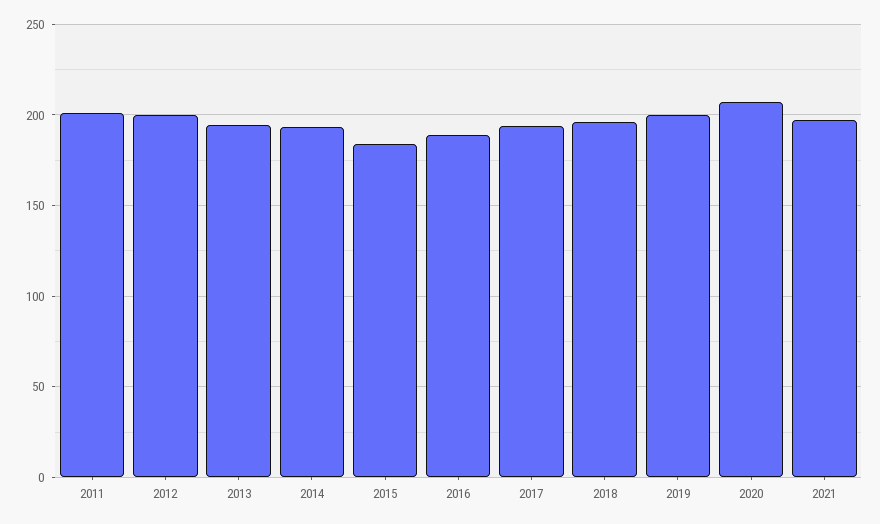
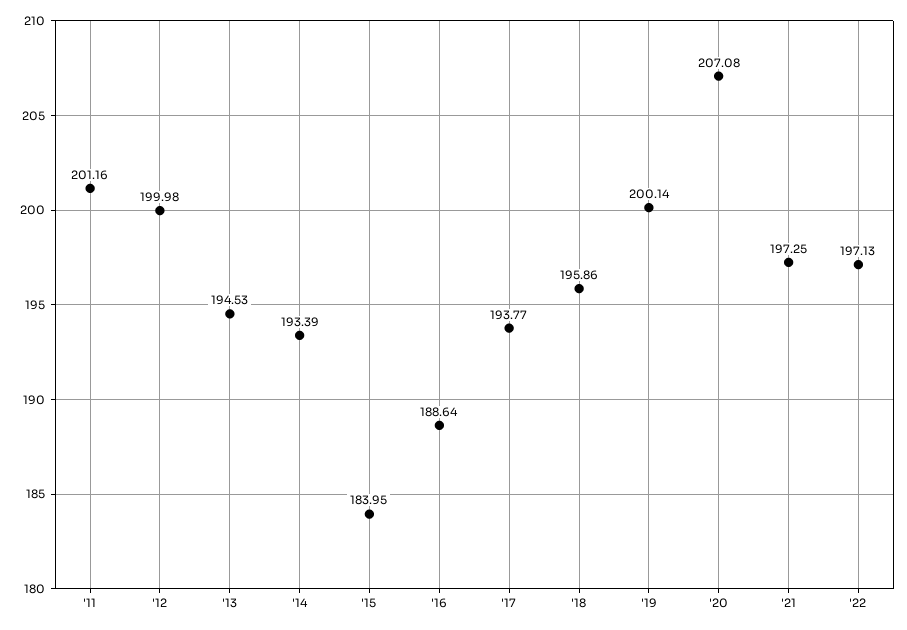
'22: none -> 197.13

